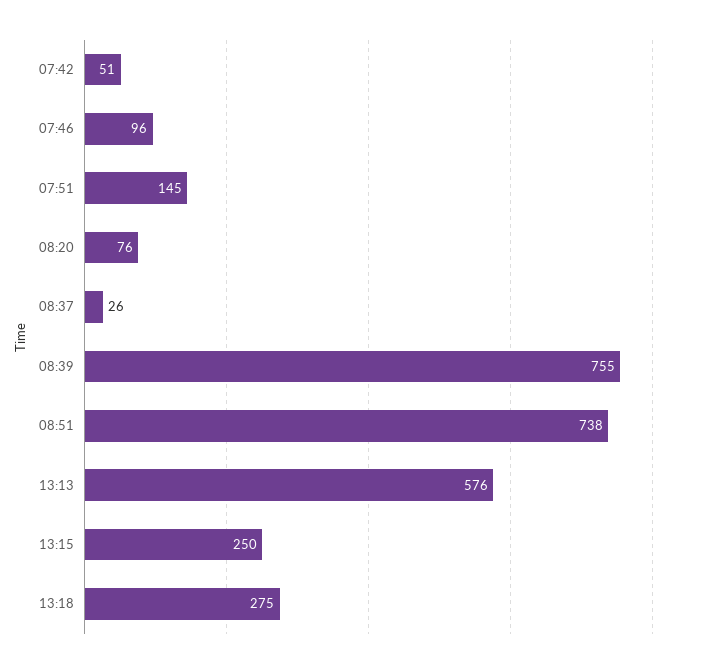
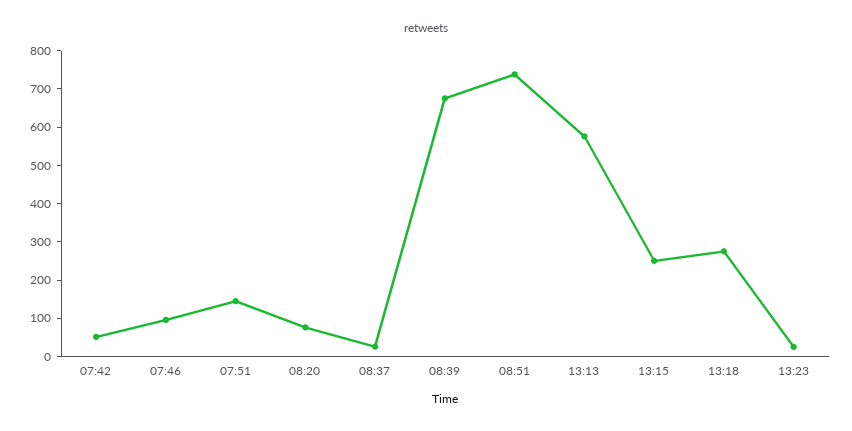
08:39: 755 -> 675
13:23: none -> 25

